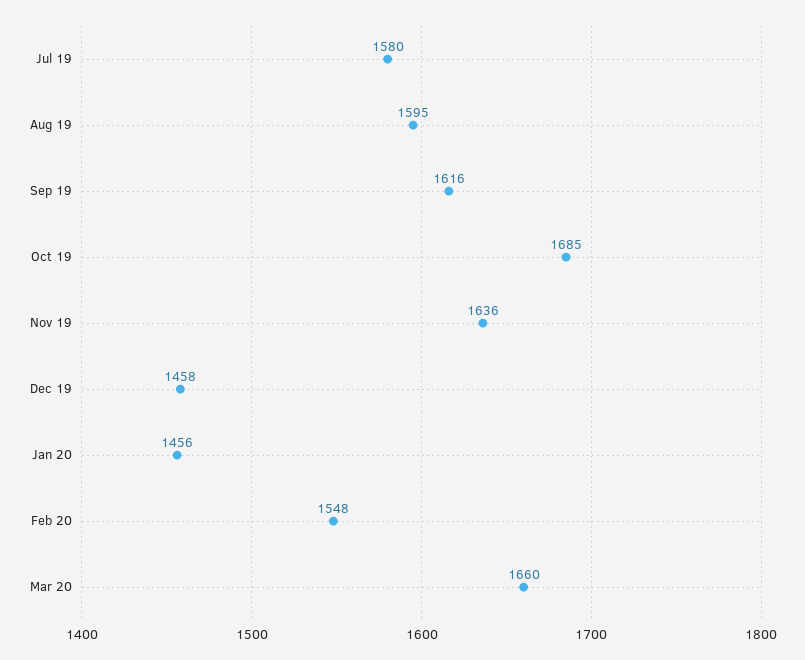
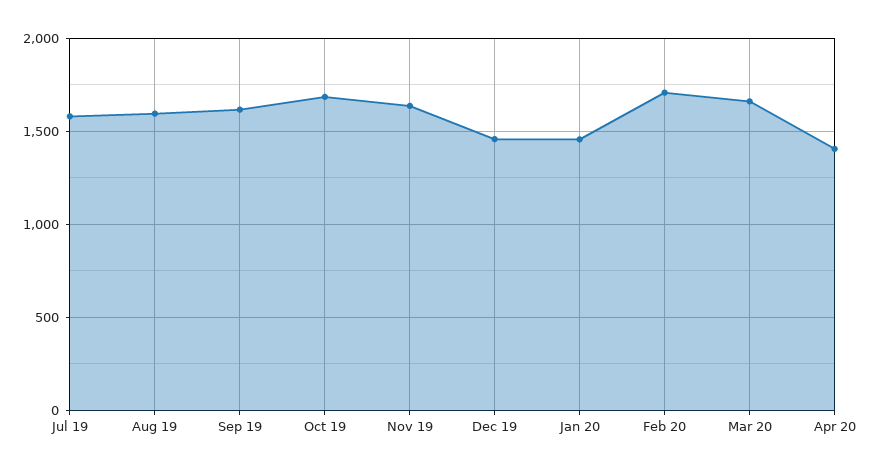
Feb 20: 1548 -> 1700
Apr 20: none -> 1400

